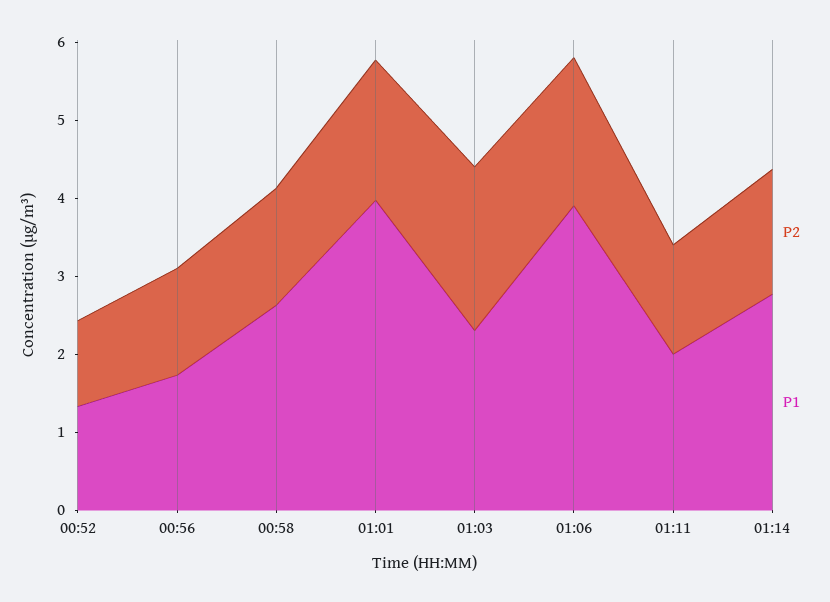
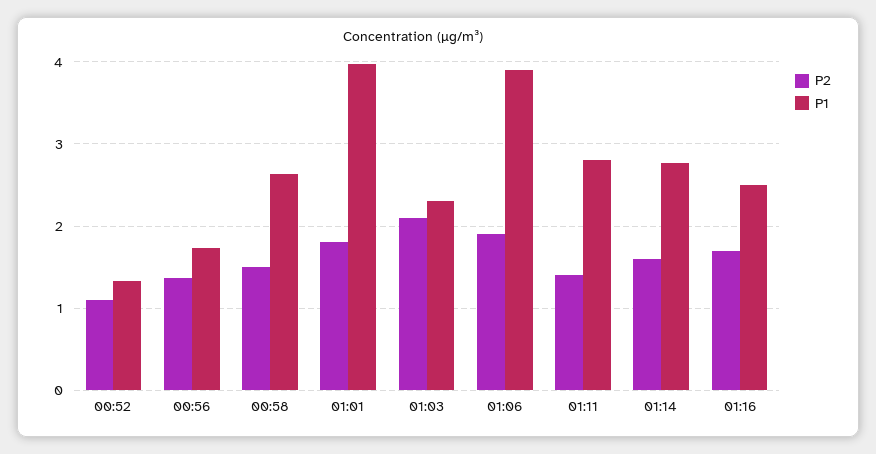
P1, 01:11: 2 -> 2.8
P2, 01:16: none -> 1.7
P1, 01:16: none -> 2.5

